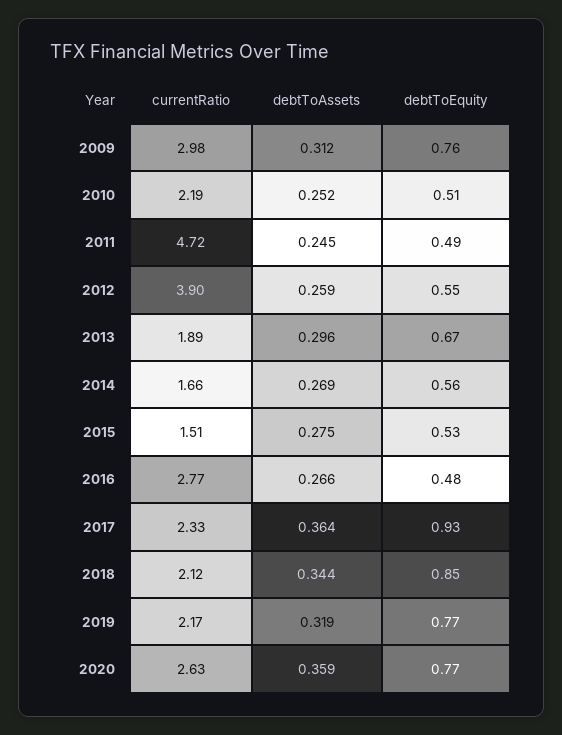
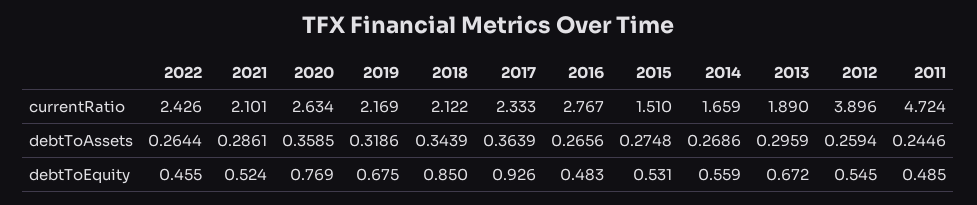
currentRatio, 2009: 2.98 -> none
debtToAssets, 2009: 0.312 -> none
debtToEquity, 2009: 0.76 -> none
currentRatio, 2010: 2.19 -> none
debtToAssets, 2010: 0.252 -> none
debtToEquity, 2010: 0.51 -> none
debtToEquity, 2019: 0.77 -> 0.675
currentRatio, 2022: none -> 2.426
currentRatio, 2021: none -> 2.101
debtToAssets, 2022: none -> 0.2644
debtToAssets, 2021: none -> 0.2861
debtToEquity, 2022: none -> 0.455
debtToEquity, 2021: none -> 0.524

